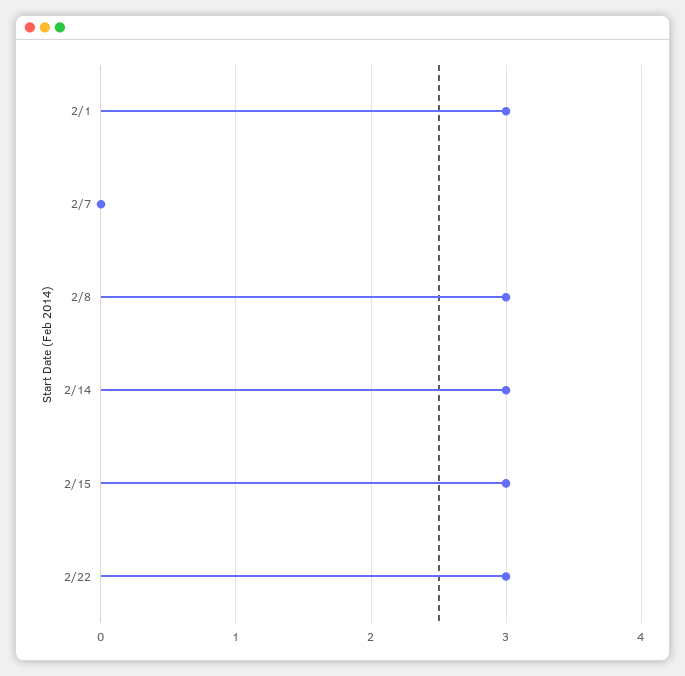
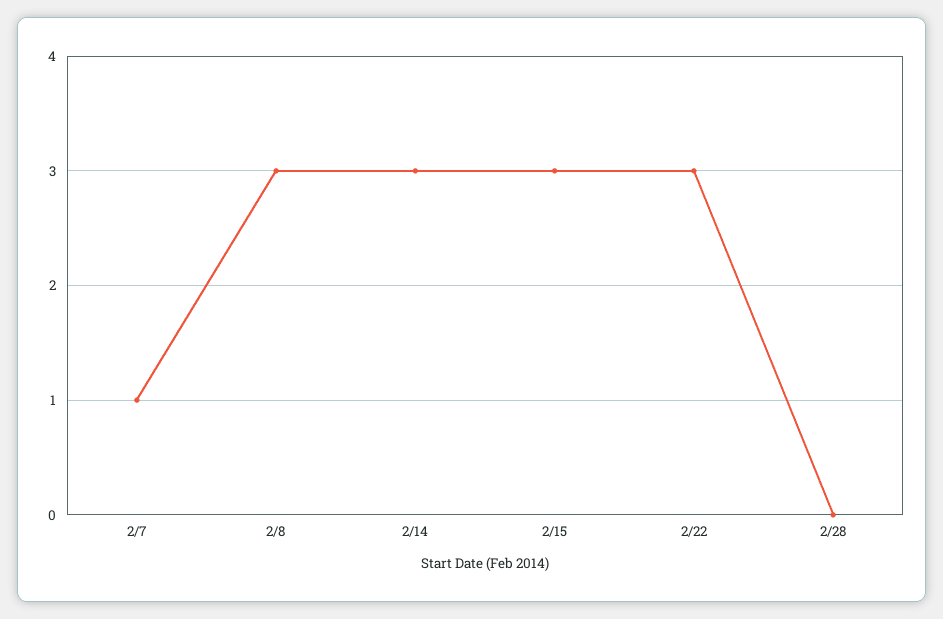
2/1: 3 -> none
2/7: 0 -> 1
2/28: none -> 0

